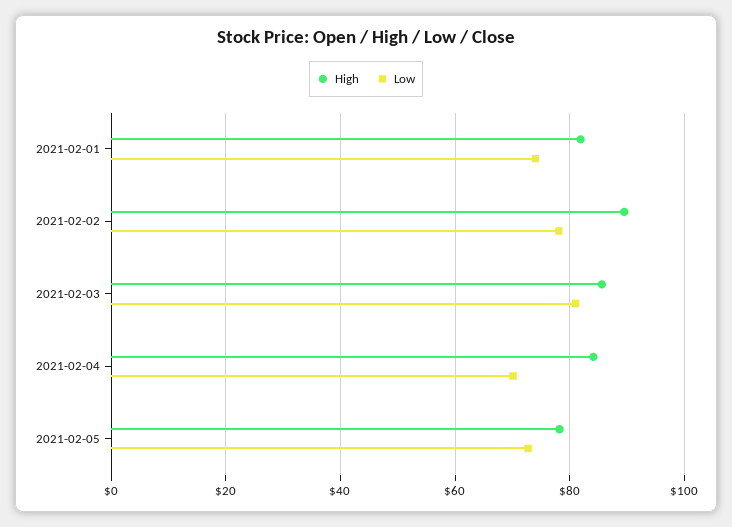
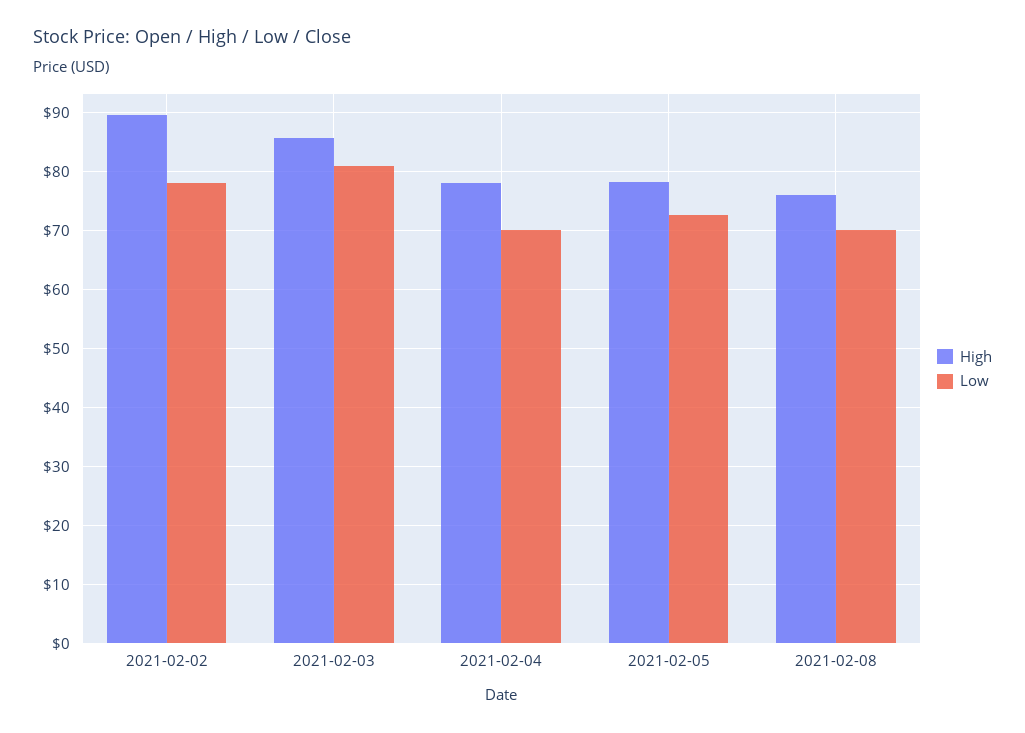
High, 2021-02-01: 82 -> none
Low, 2021-02-01: 74 -> none
High, 2021-02-04: 84 -> 78
High, 2021-02-08: none -> 76
Low, 2021-02-08: none -> 70

